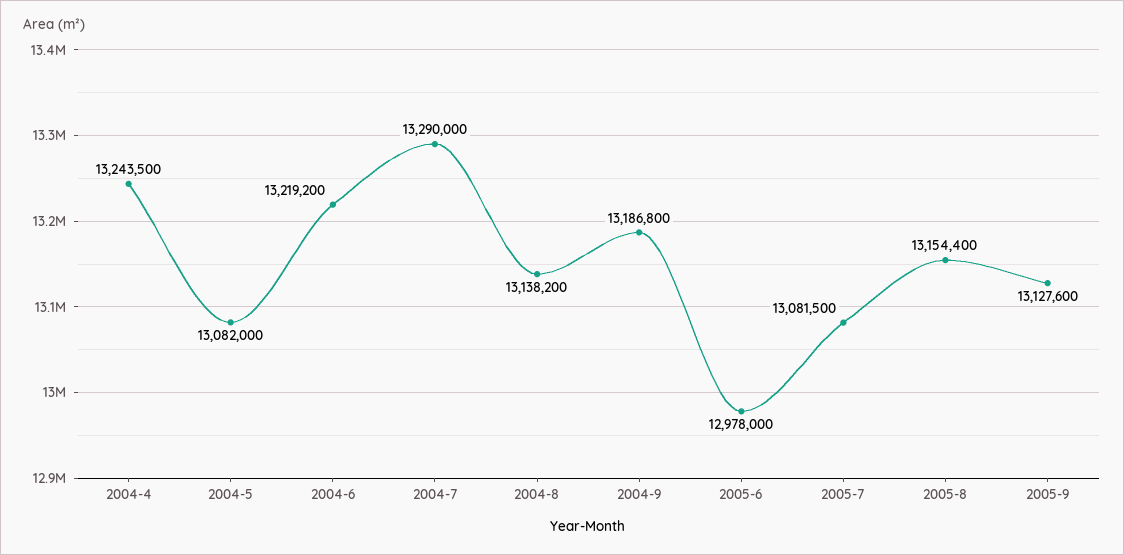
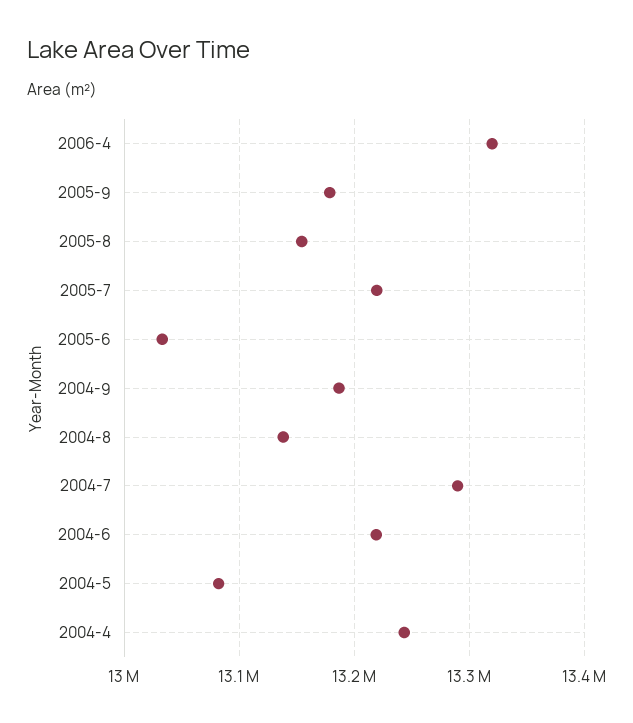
2005-6: 12978000 -> 13030000
2005-7: 13081500 -> 13220000
2005-9: 13127600 -> 13180000
2006-4: none -> 13320000

